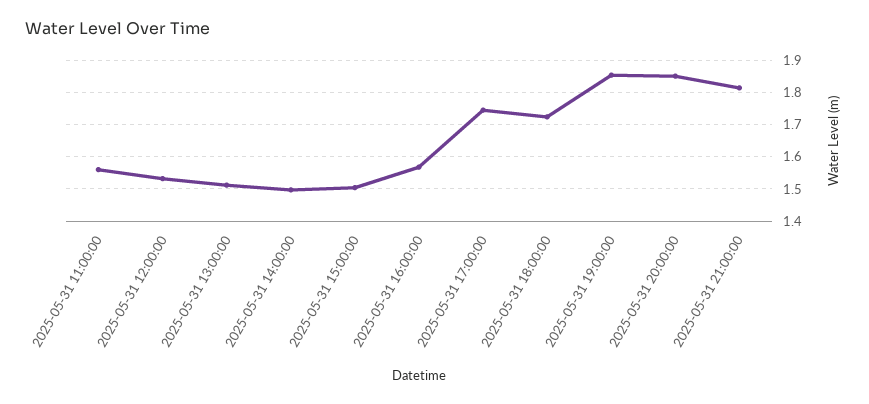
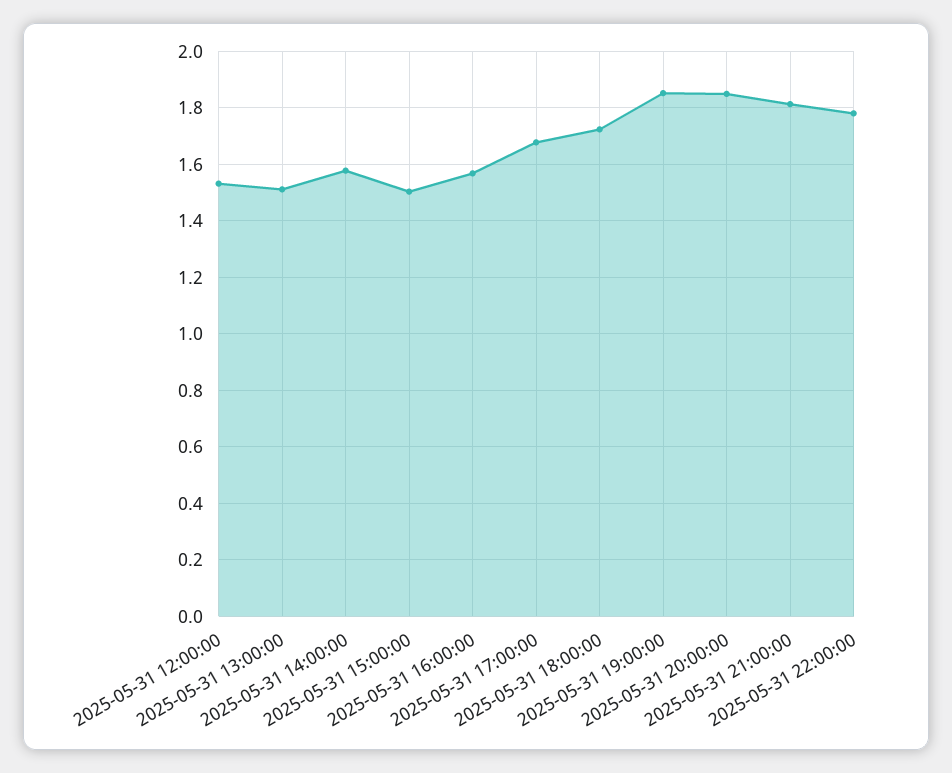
2025-05-31 11:00:00: 1.56 -> none
2025-05-31 14:00:00: 1.5 -> 1.575
2025-05-31 17:00:00: 1.74 -> 1.675
2025-05-31 22:00:00: none -> 1.775

